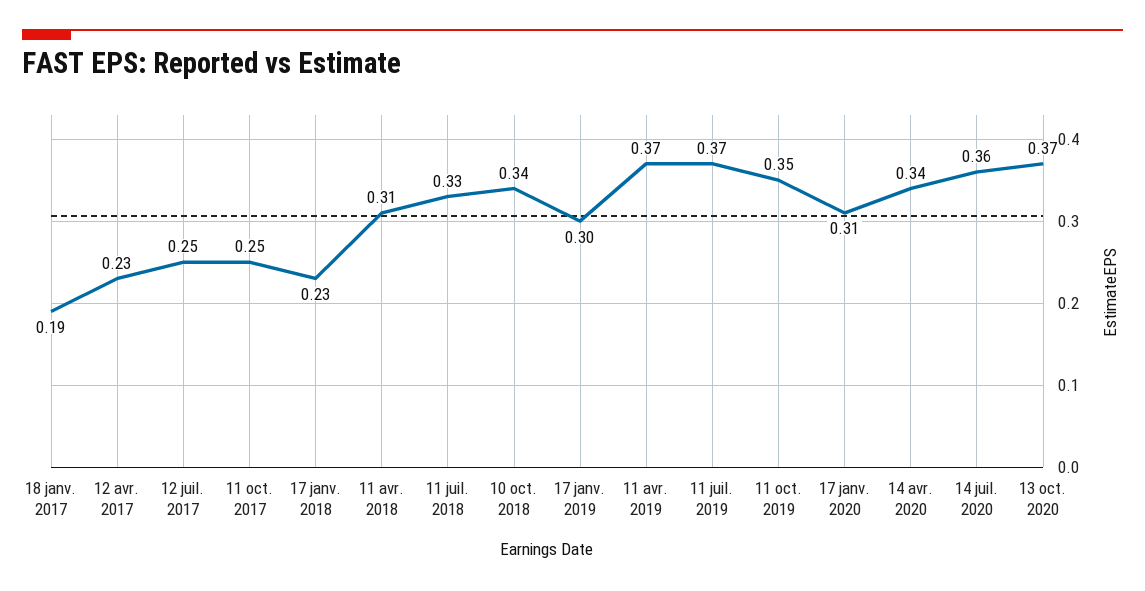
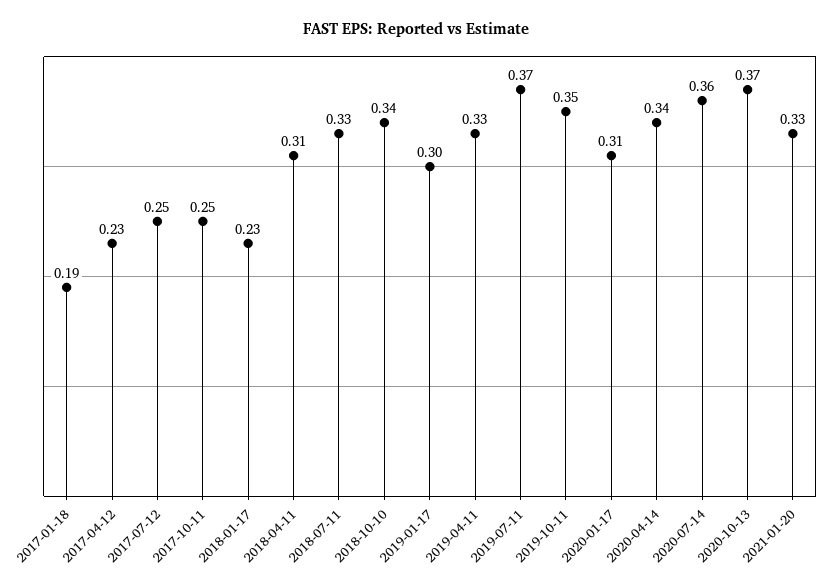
11 avr. 2019: 0.37 -> 0.33
2021-01-20: none -> 0.33

